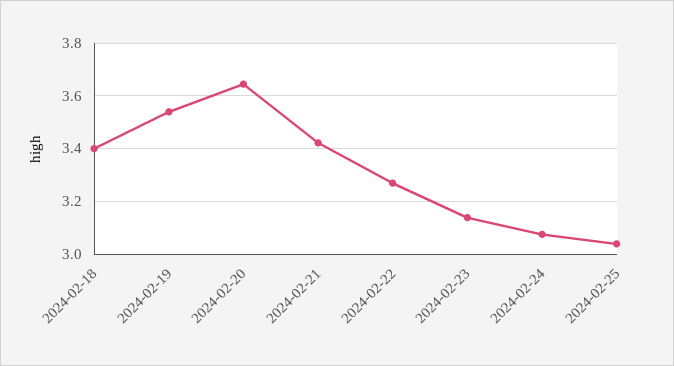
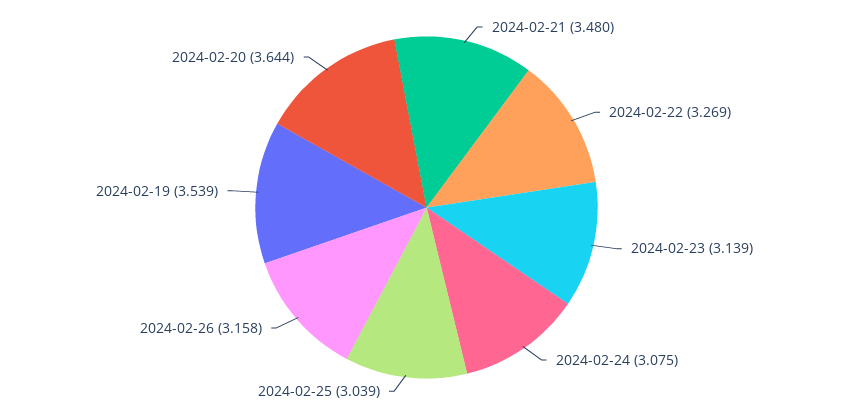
2024-02-18: 3.4 -> none
2024-02-21: 3.425 -> 3.48
2024-02-26: none -> 3.158

